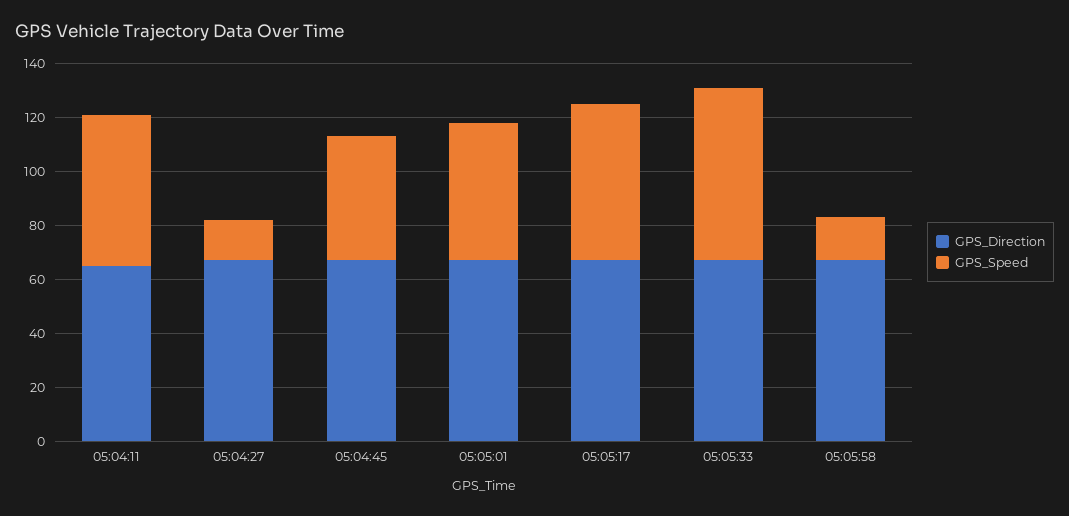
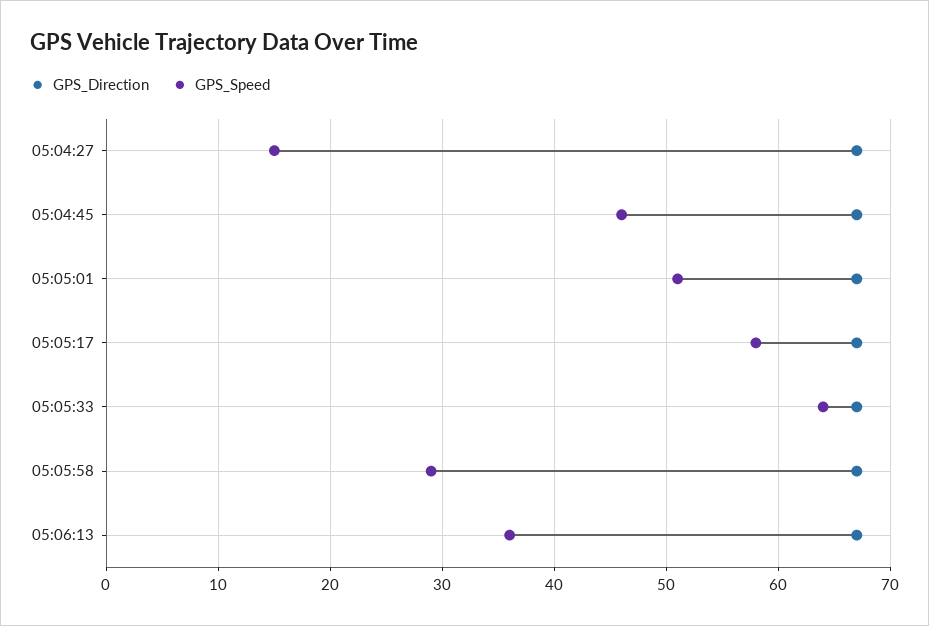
GPS_Direction, 05:04:11: 65 -> none
GPS_Speed, 05:04:11: 55 -> none
GPS_Speed, 05:05:58: 15 -> 29
GPS_Direction, 05:06:13: none -> 67
GPS_Speed, 05:06:13: none -> 36

